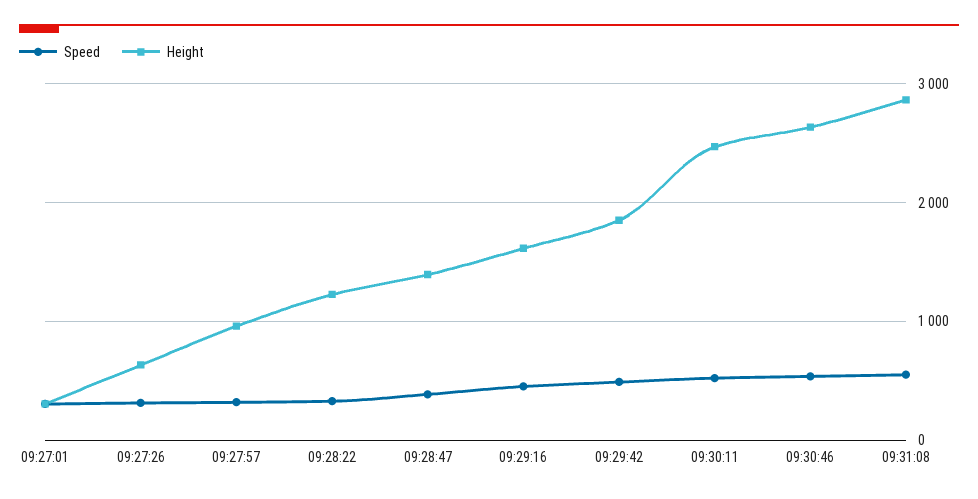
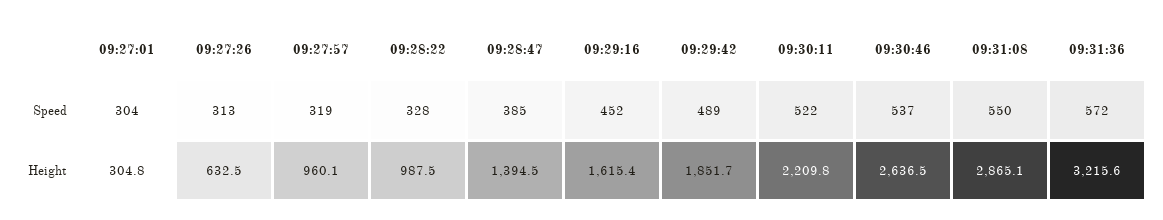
Height, 09:28:22: 1200 -> 987.5
Height, 09:30:11: 2500 -> 2209.8
Speed, 09:31:36: none -> 572
Height, 09:31:36: none -> 3215.6

